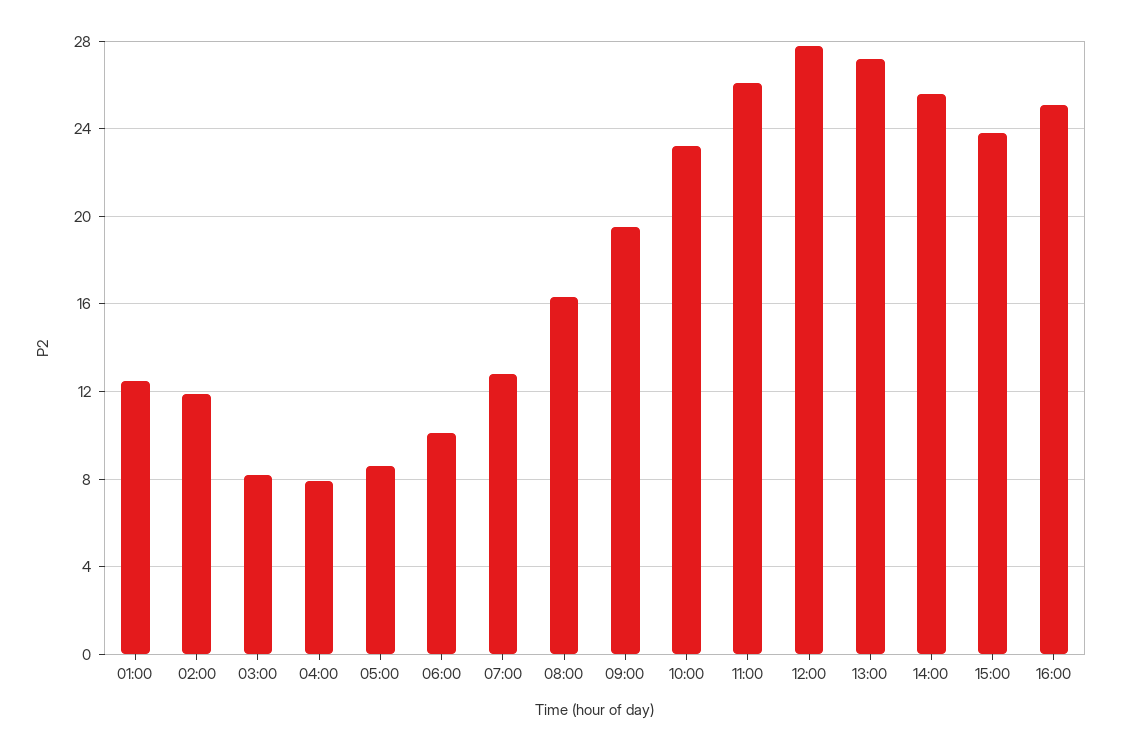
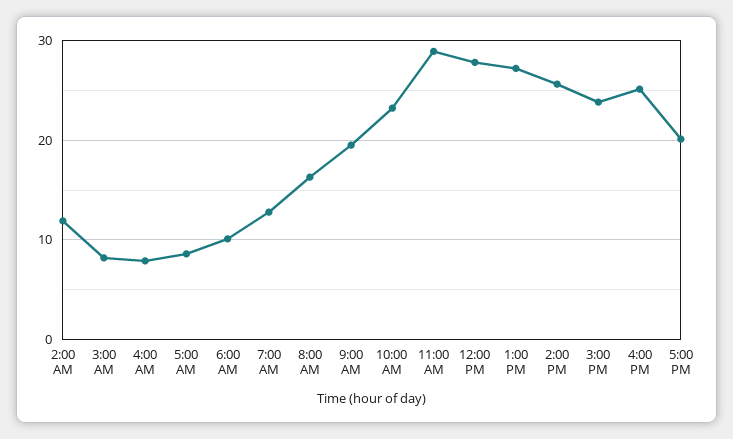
01:00: 12.5 -> none
11:00: 26 -> 29
5:00 PM: none -> 20

